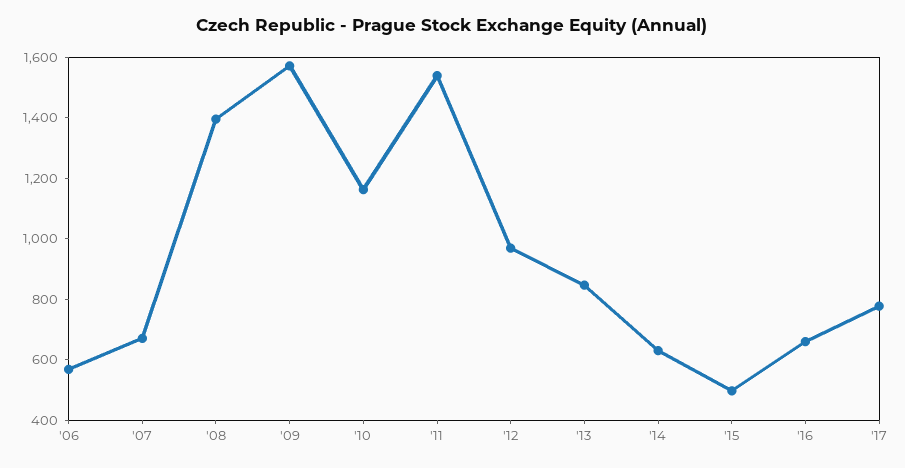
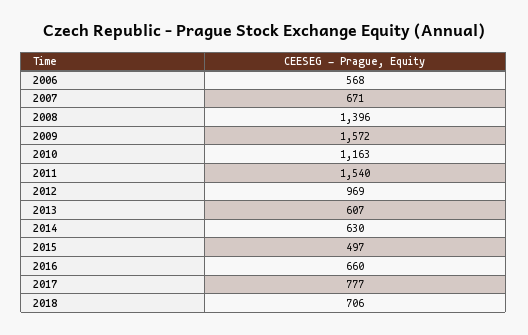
'13: 850 -> 607
2018: none -> 706

